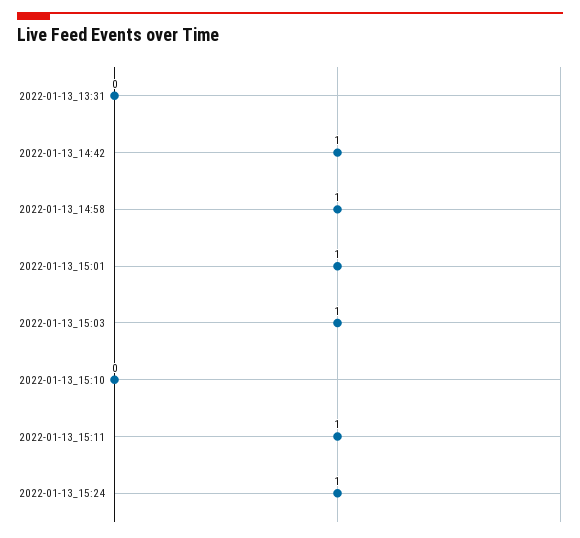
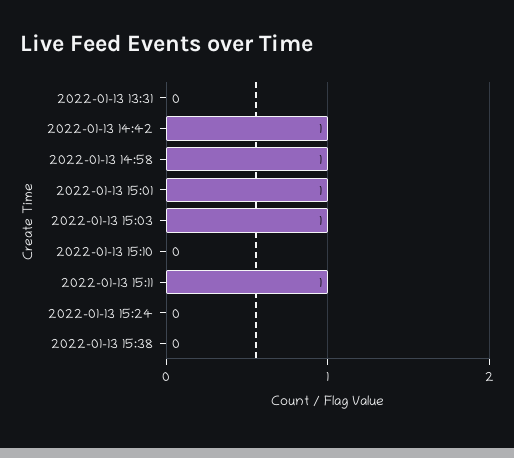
2022-01-13_15:24: 1 -> 0
2022-01-13 15:38: none -> 0

